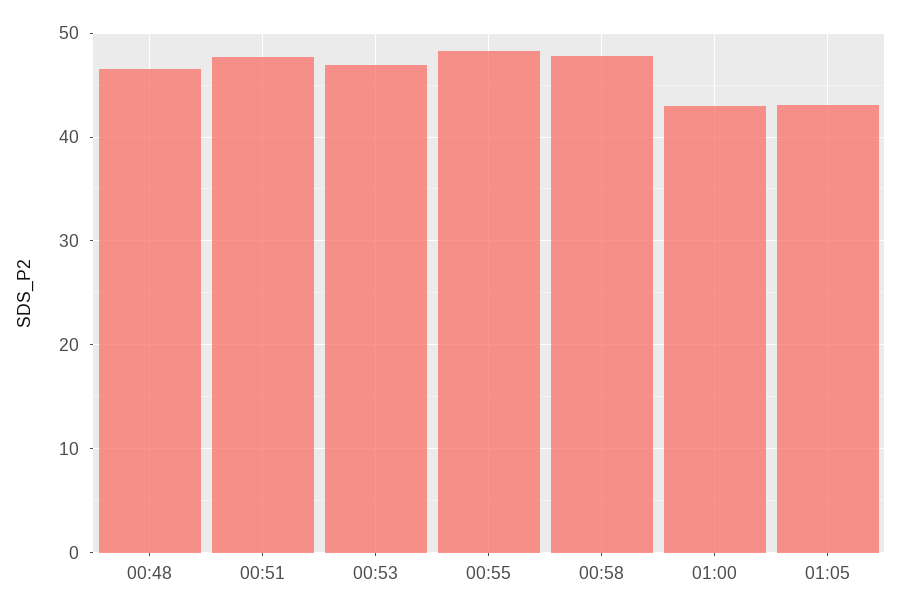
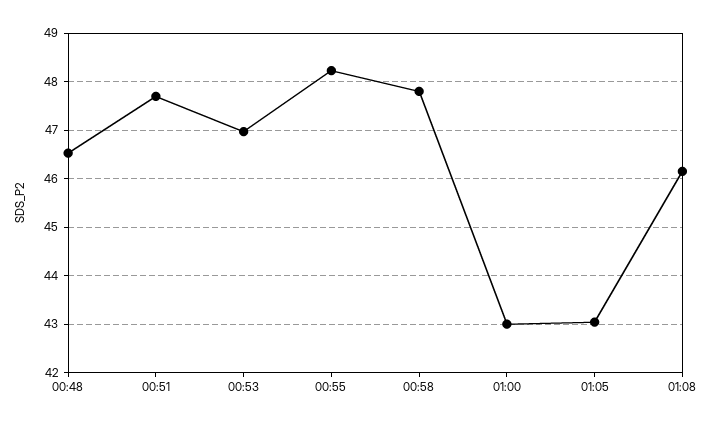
01:08: none -> 46.2

